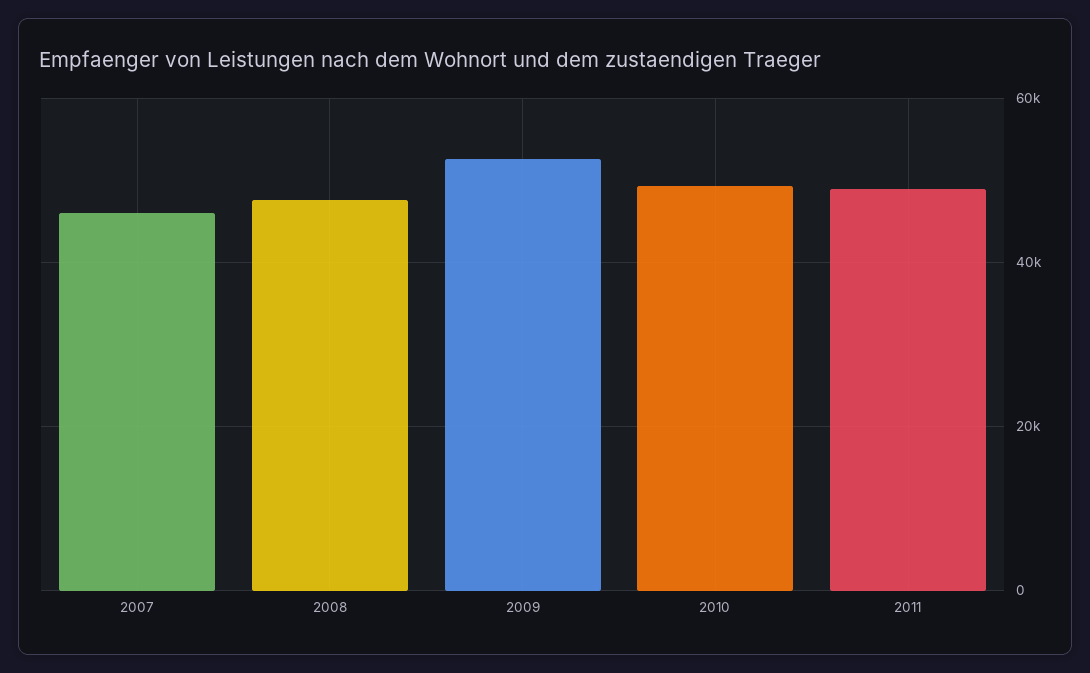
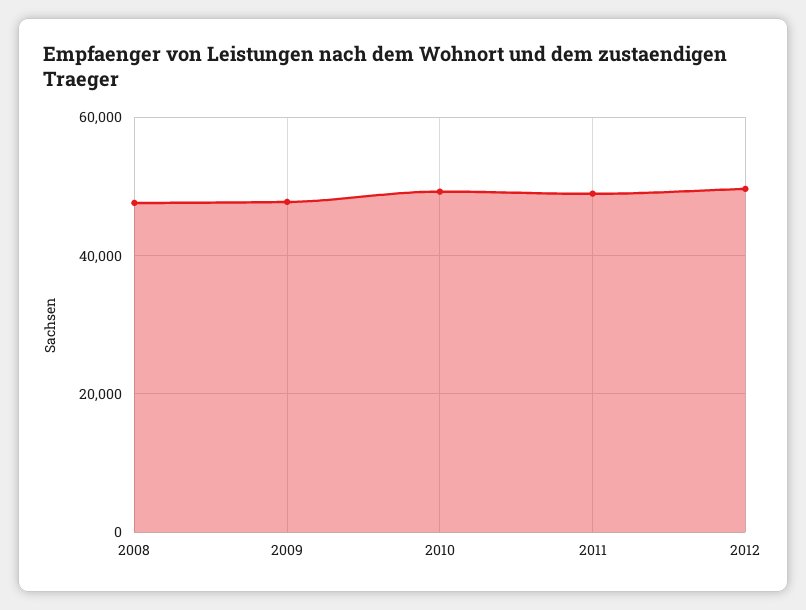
2007: 46000 -> none
2009: 52000 -> 48000
2012: none -> 50000

